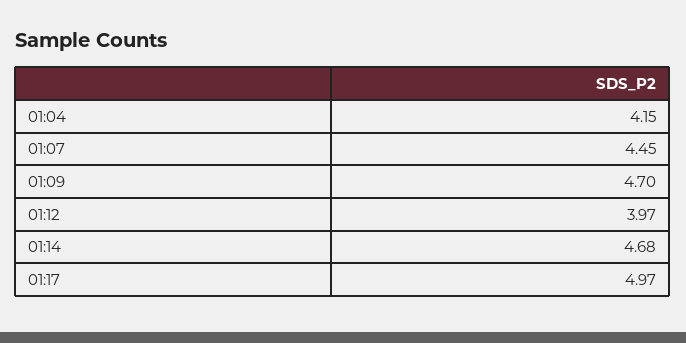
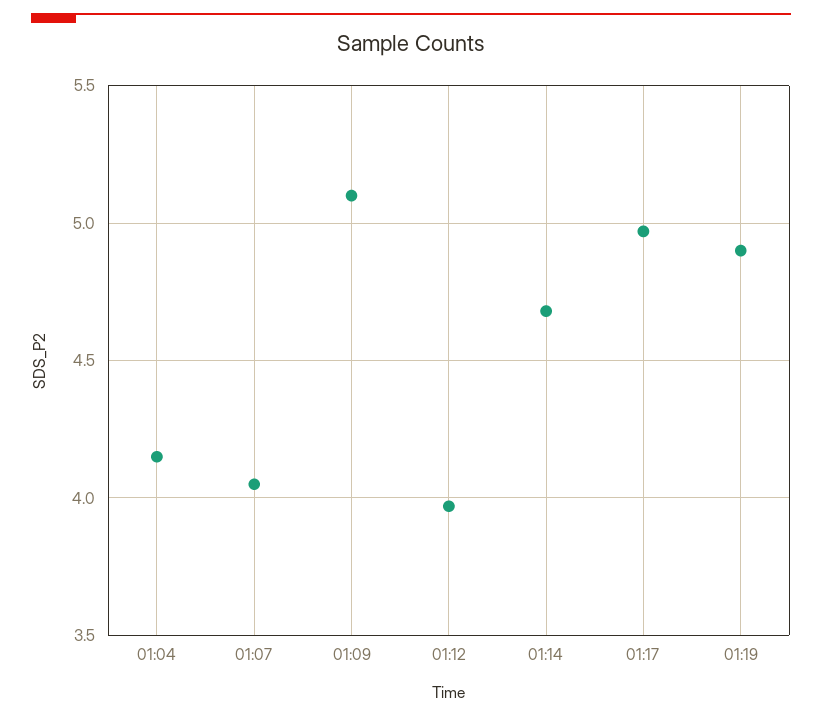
01:07: 4.45 -> 4.05
01:09: 4.7 -> 5.1
01:19: none -> 4.9

